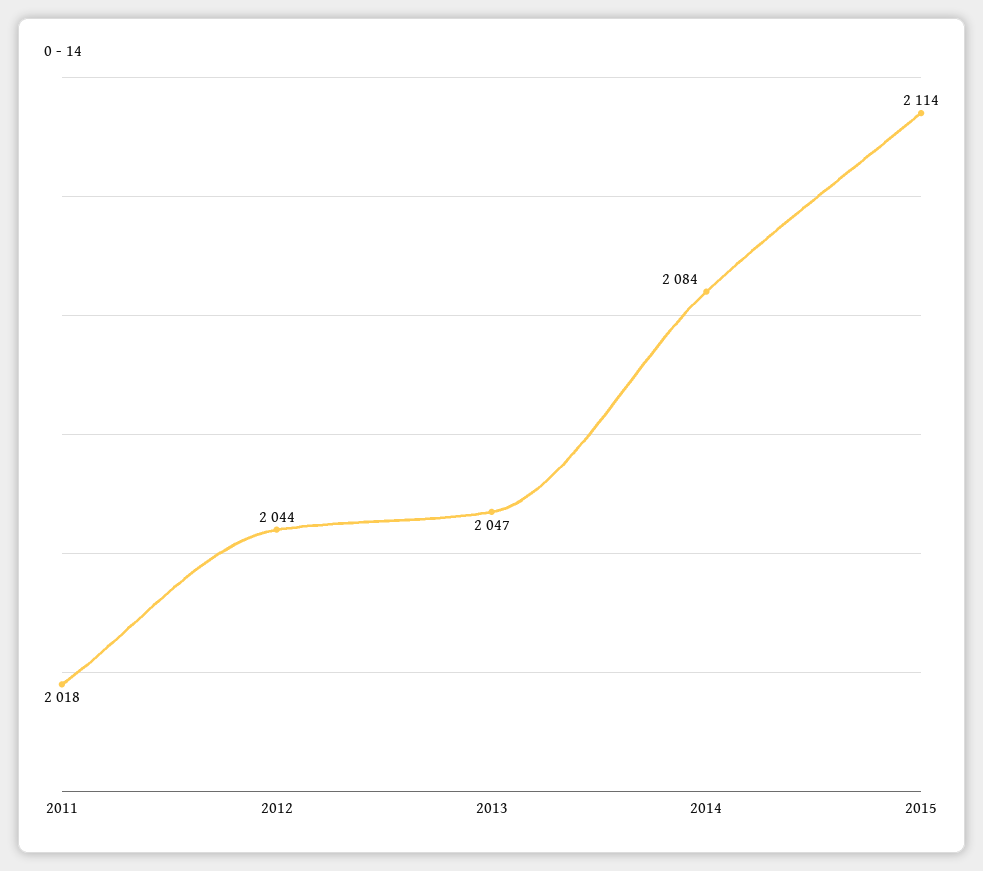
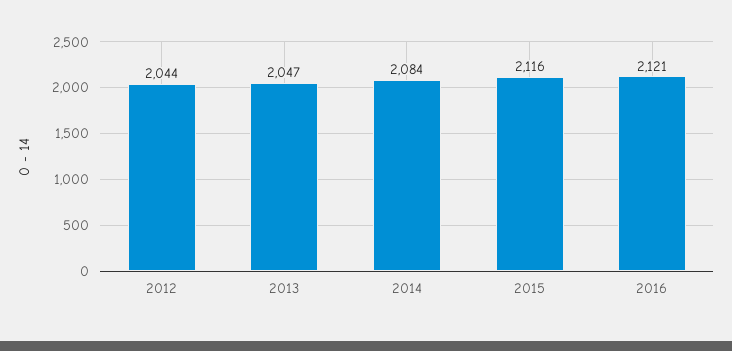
2011: 2018 -> none
2015: 2114 -> 2116
2016: none -> 2121

